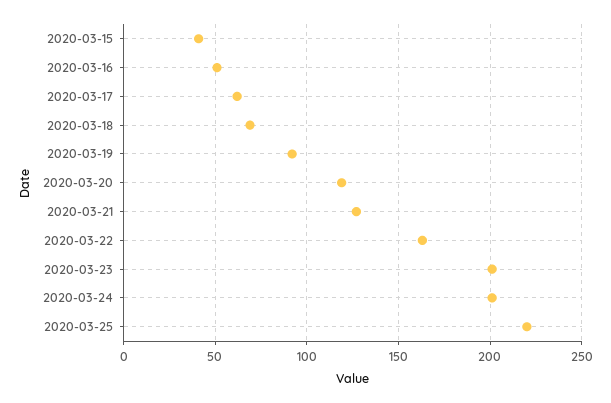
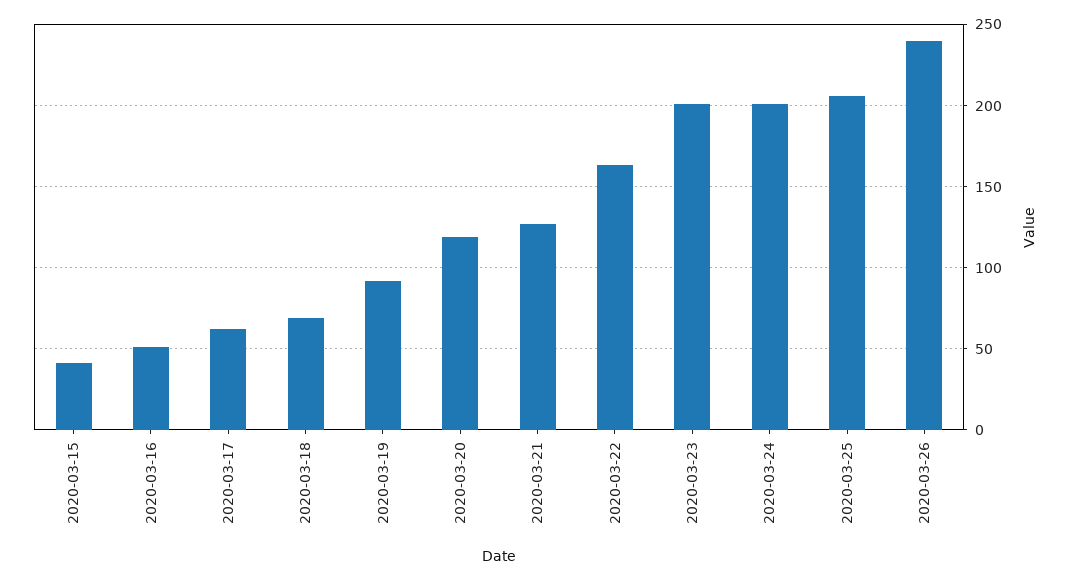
2020-03-25: 220 -> 205
2020-03-26: none -> 240

